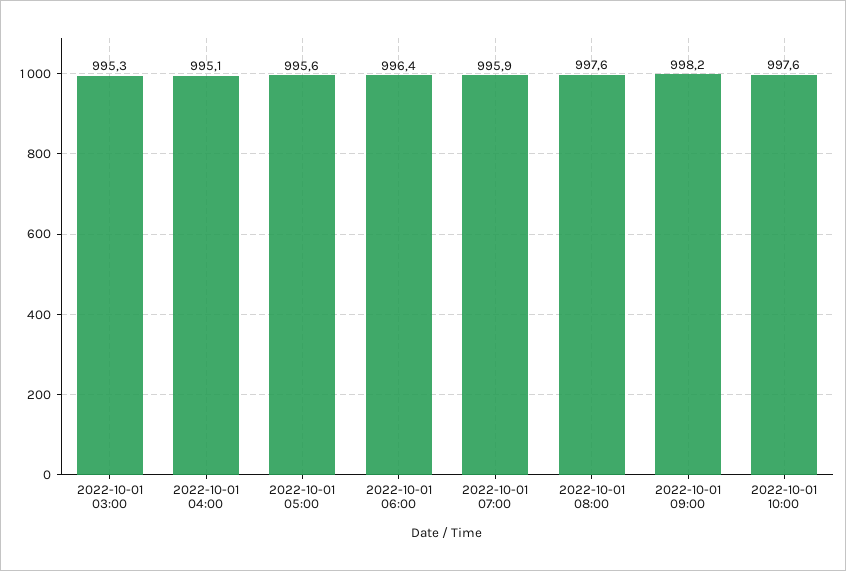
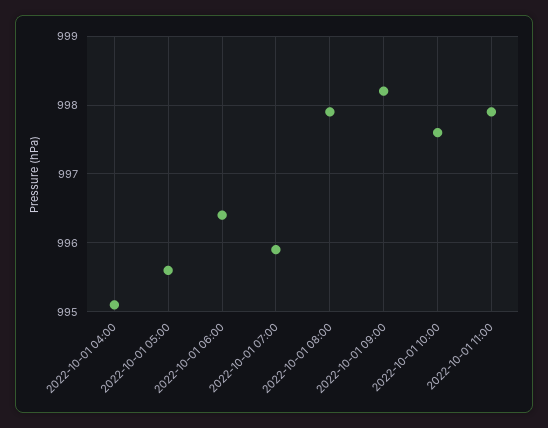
2022-10-01 03:00: 995.3 -> none
2022-10-01 08:00: 997.6 -> 997.9
2022-10-01 11:00: none -> 997.9

